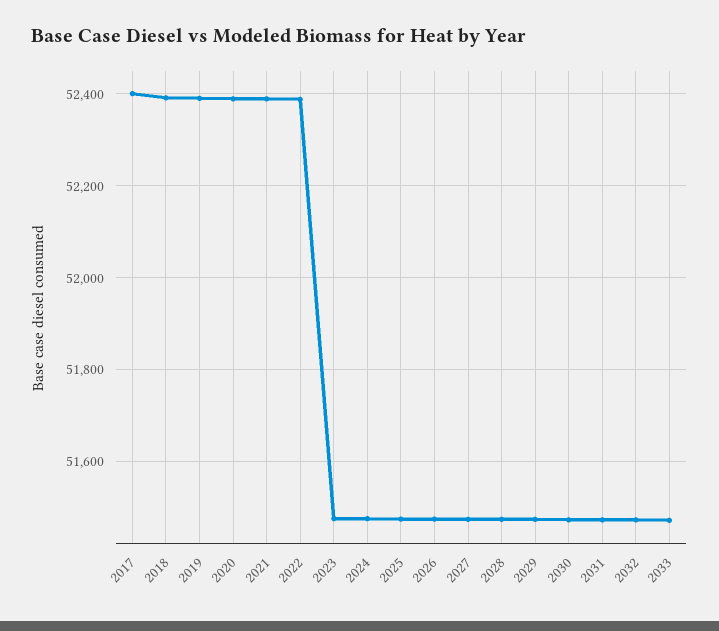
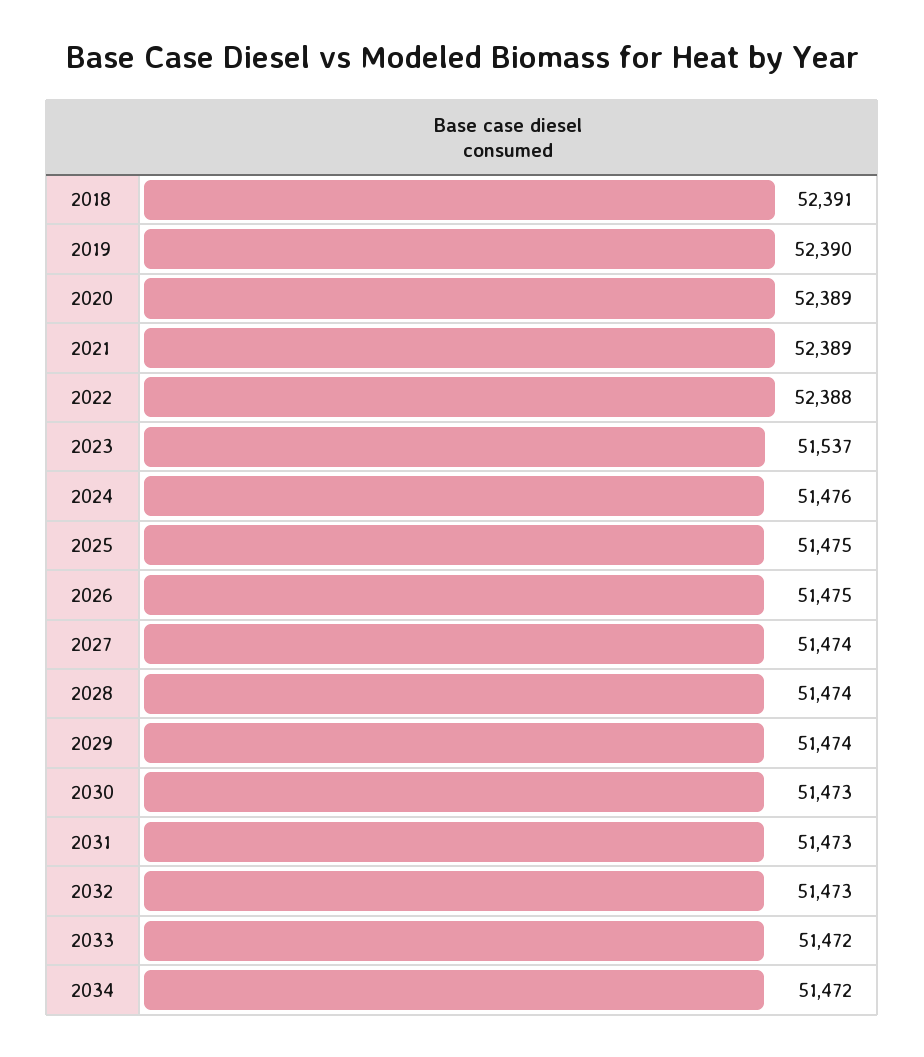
2017: 52400 -> none
2023: 51480 -> 51537
2034: none -> 51472

